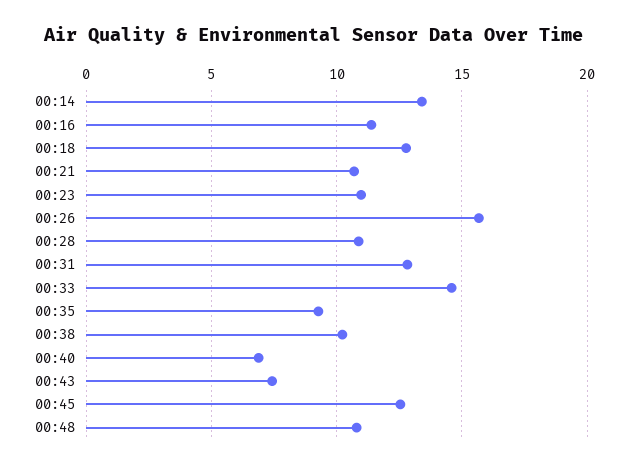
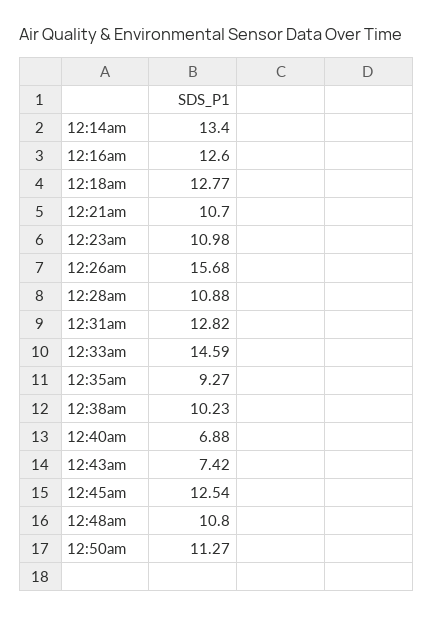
00:16: 11.5 -> 12.6
12:50am: none -> 11.27

